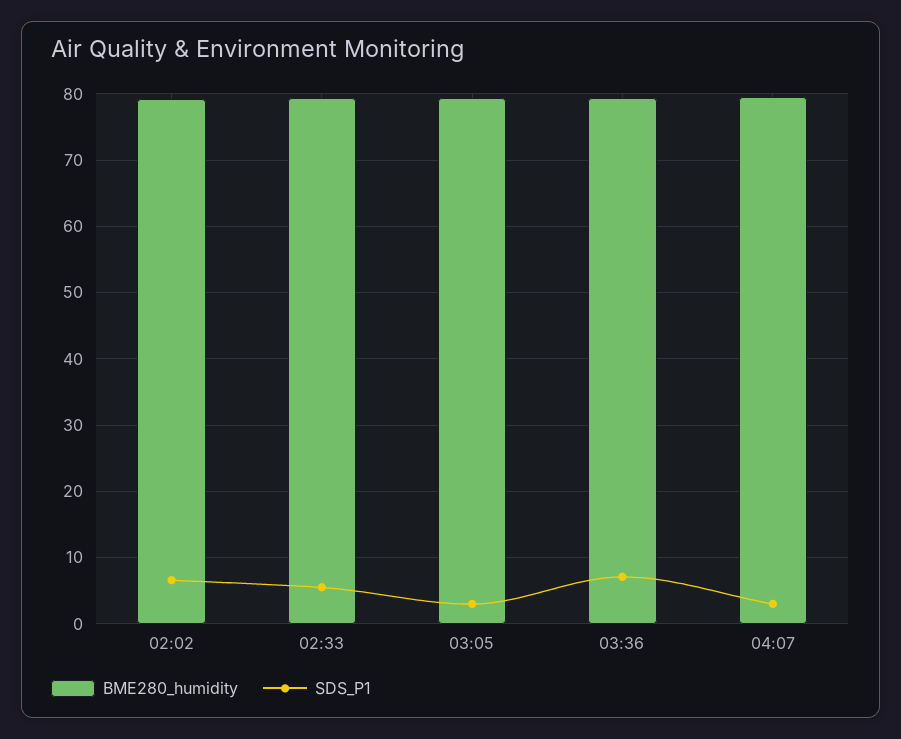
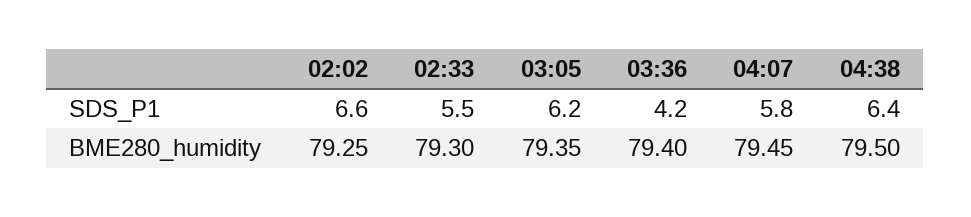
SDS_P1, 03:05: 3 -> 6.2
SDS_P1, 03:36: 7 -> 4.2
SDS_P1, 04:07: 3 -> 5.8
SDS_P1, 04:38: none -> 6.4
BME280_humidity, 04:38: none -> 79.5

